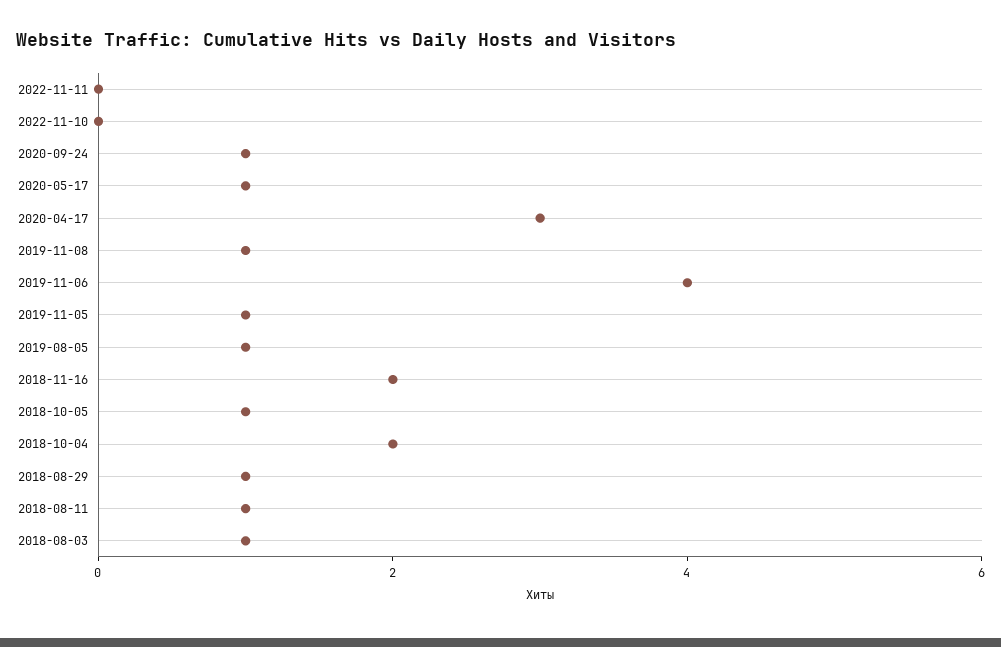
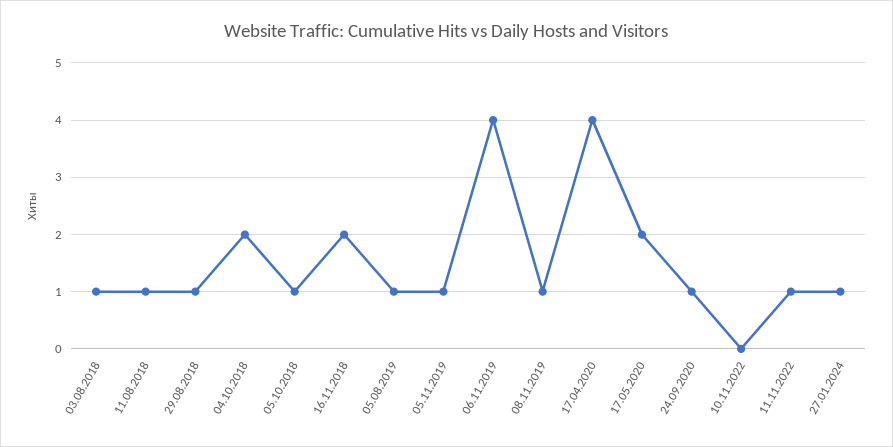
2022-11-11: 0 -> 1
2020-05-17: 1 -> 2
2020-04-17: 3 -> 4
27.01.2024: none -> 1

